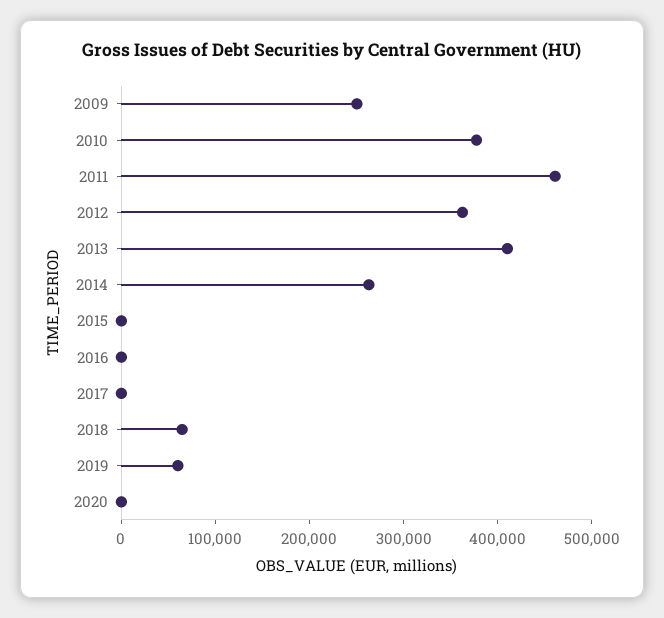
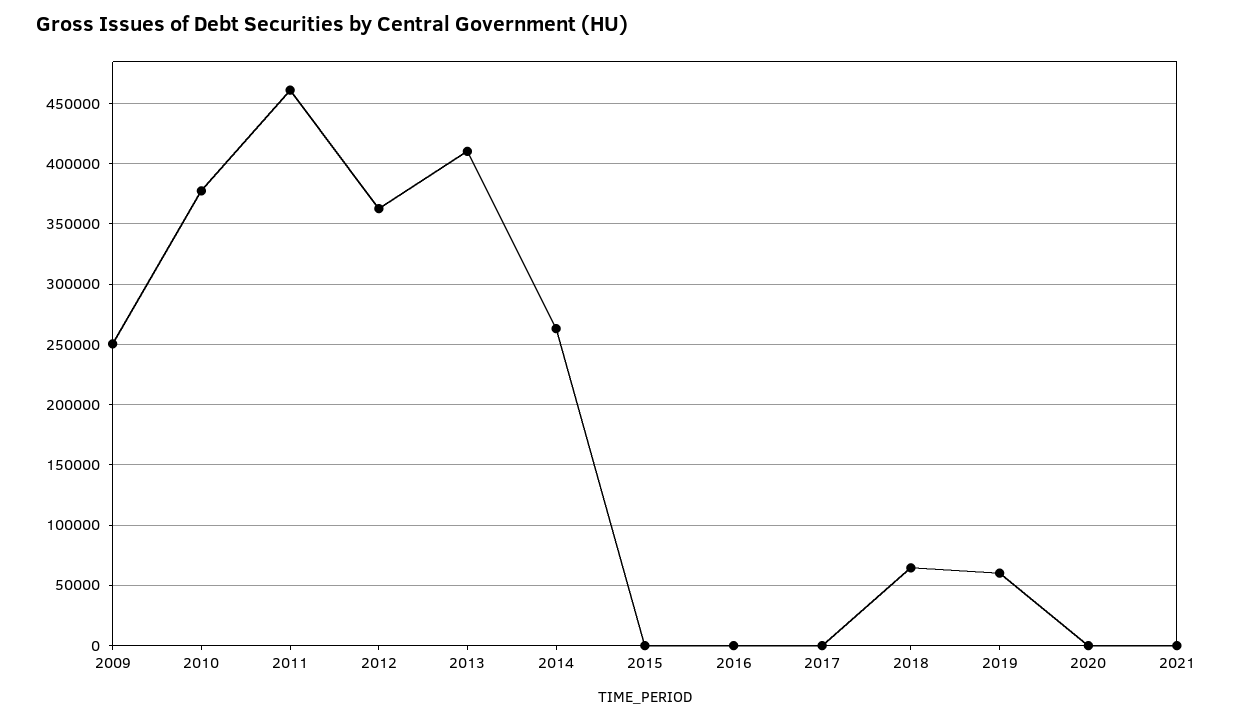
2021: none -> 0

